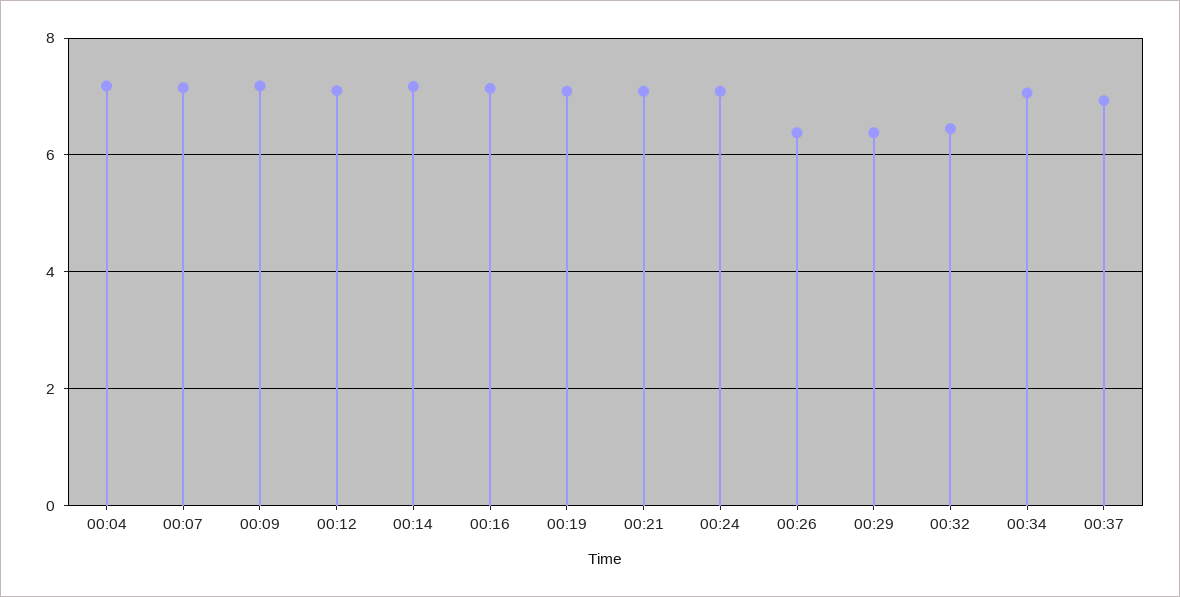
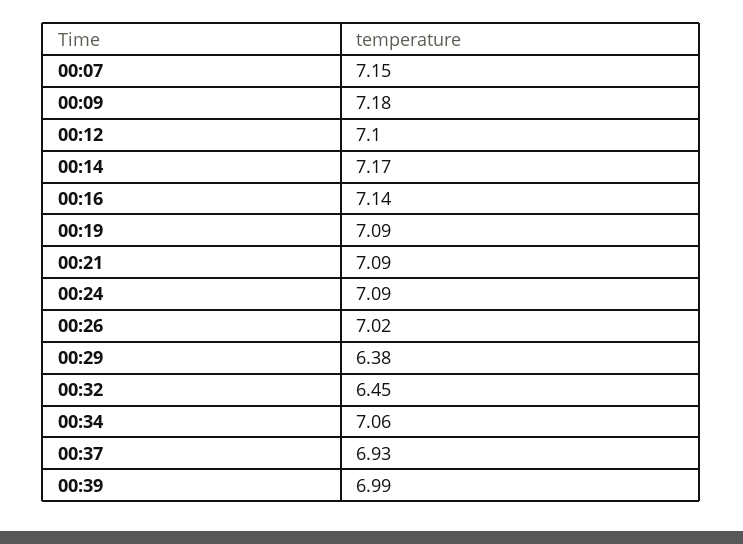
00:04: 7.2 -> none
00:26: 6.4 -> 7.02
00:39: none -> 6.99

